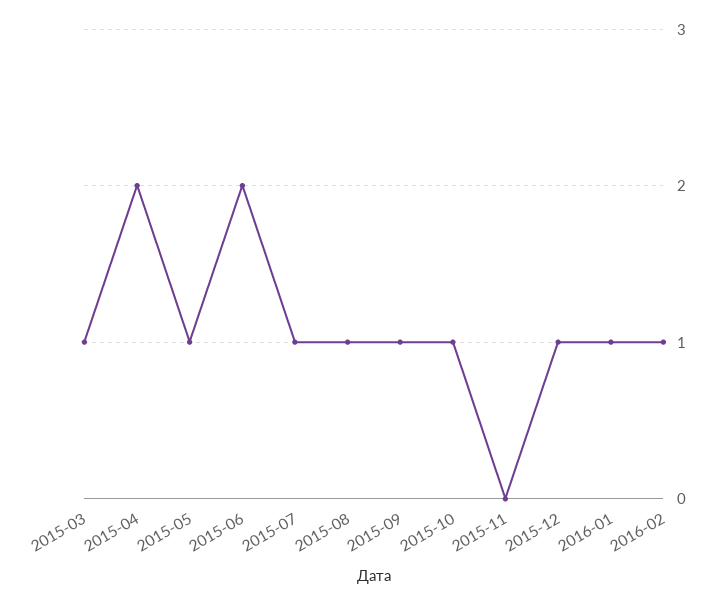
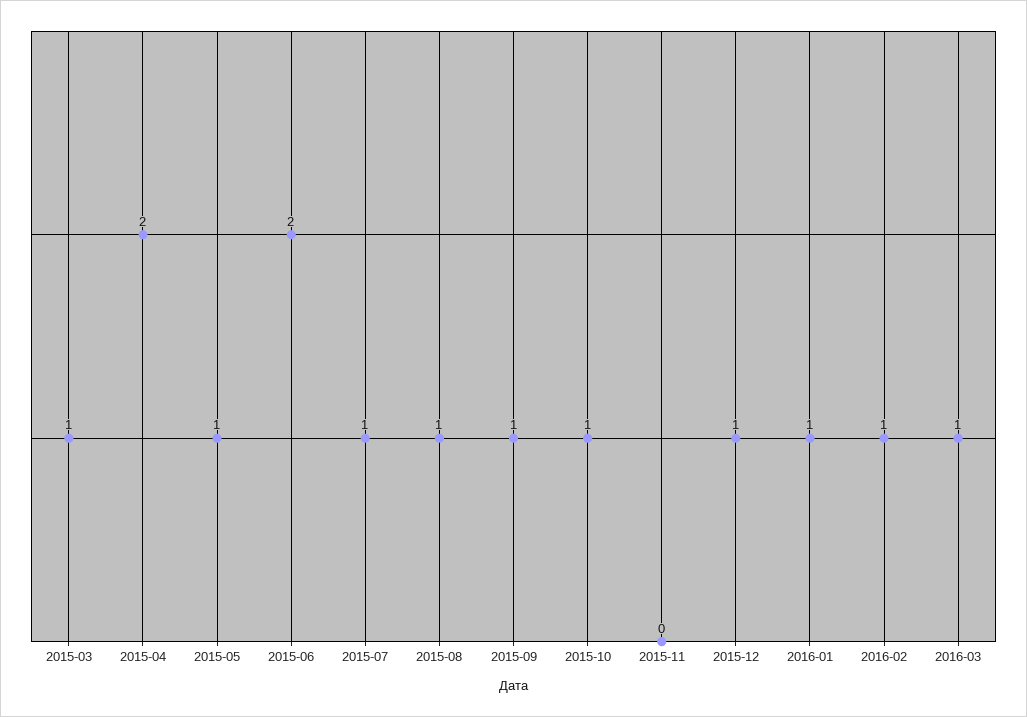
2016-03: none -> 1

